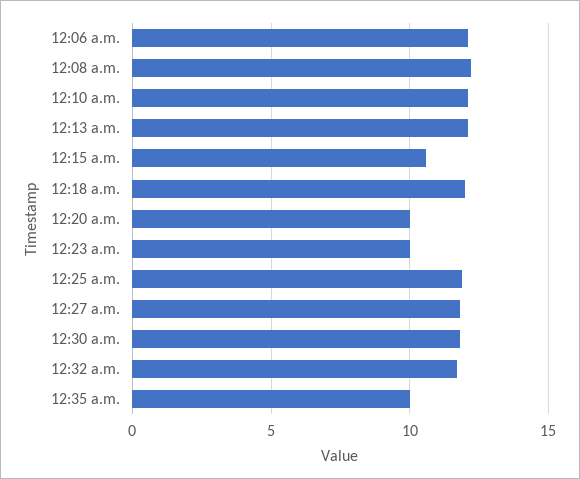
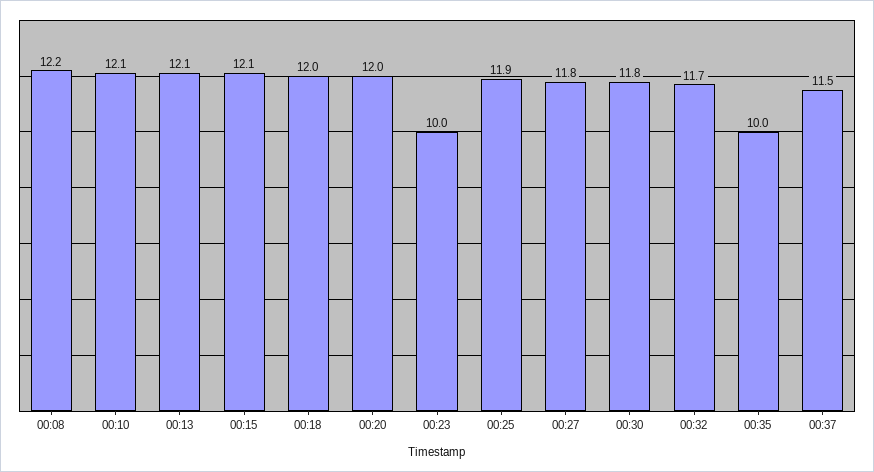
12:06 a.m.: 12 -> none
12:15 a.m.: 10.5 -> 12.1
12:20 a.m.: 10 -> 12
00:37: none -> 11.5

